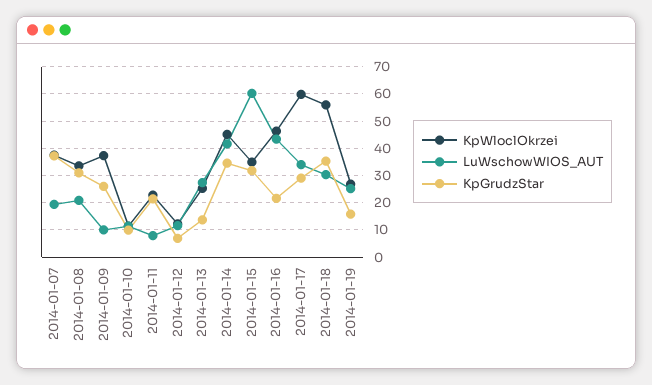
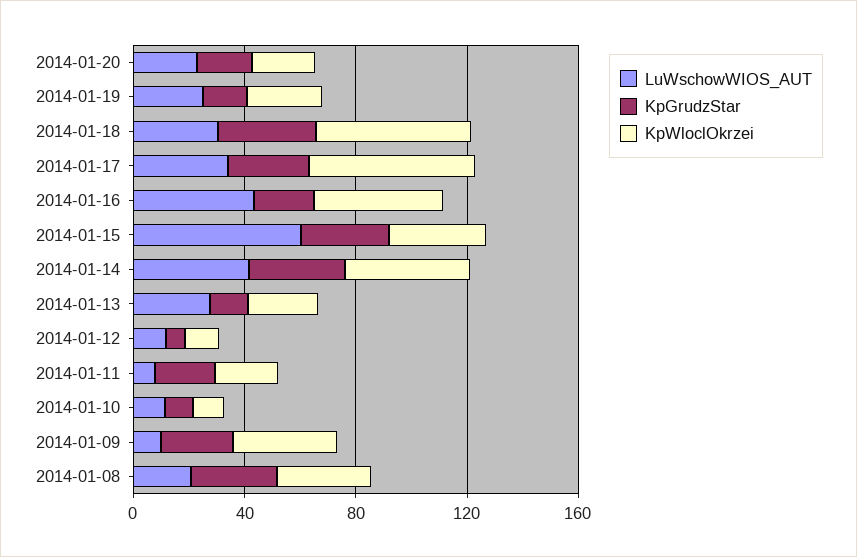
KpWloclOkrzei, 2014-01-07: 37.5 -> none
LuWschowWIOS_AUT, 2014-01-07: 20 -> none
KpGrudzStar, 2014-01-07: 37.5 -> none
LuWschowWIOS_AUT, 2014-01-20: none -> 20
KpGrudzStar, 2014-01-20: none -> 20
KpWloclOkrzei, 2014-01-20: none -> 20

